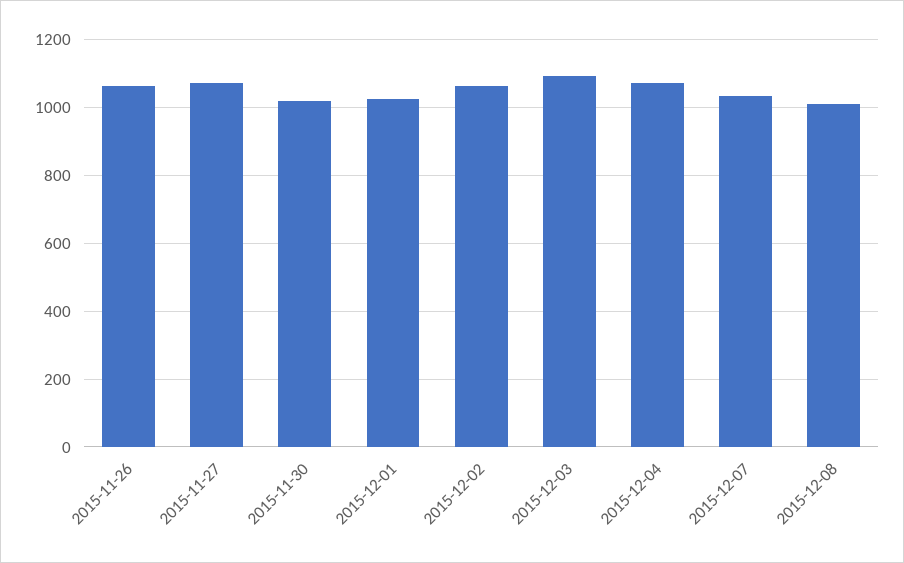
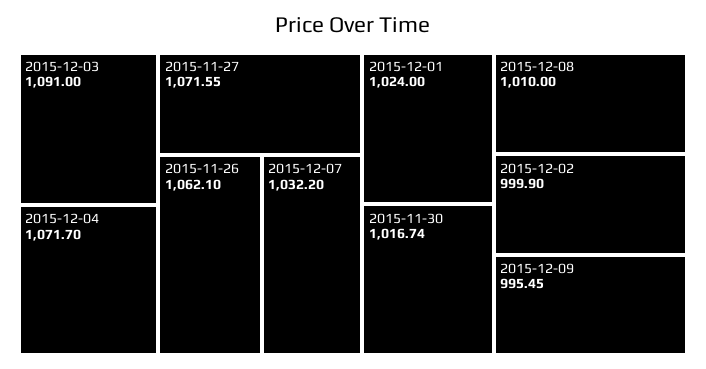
2015-12-02: 1060 -> 999.9
2015-12-09: none -> 995.45

